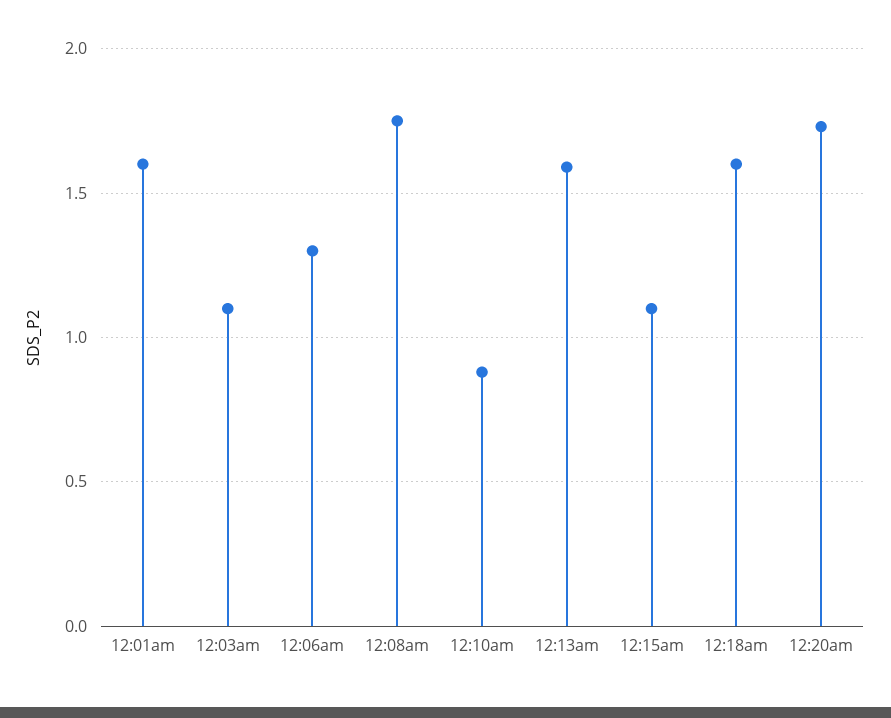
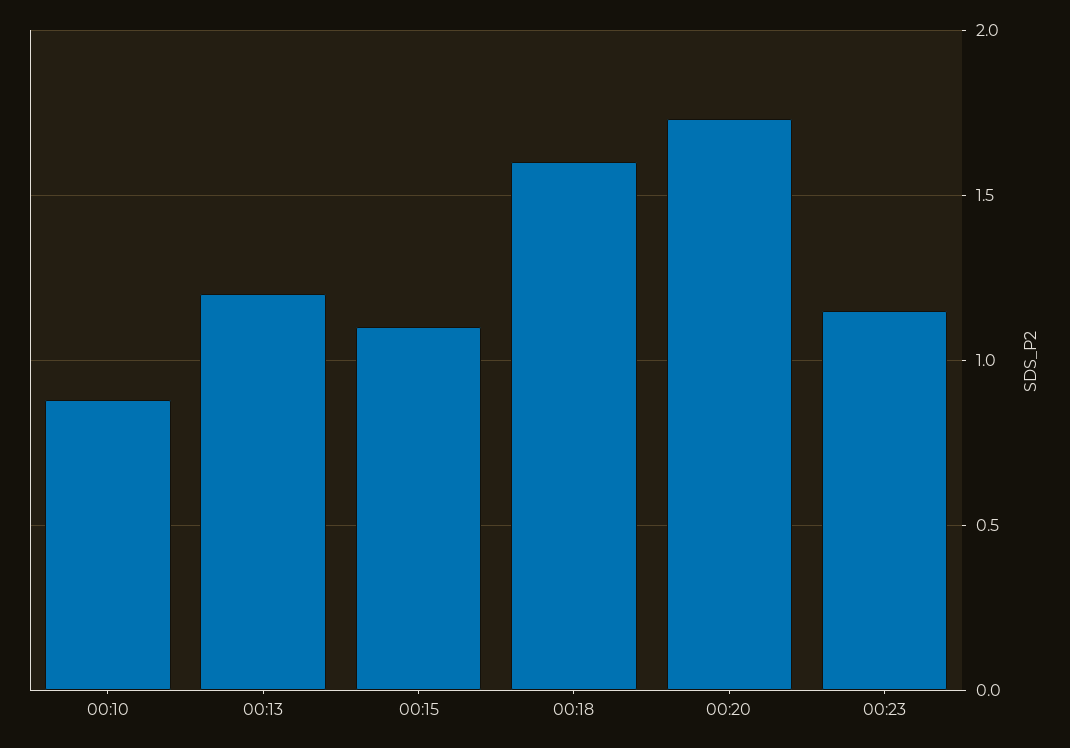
12:01am: 1.6 -> none
12:03am: 1.1 -> none
12:06am: 1.3 -> none
12:08am: 1.75 -> none
12:13am: 1.6 -> 1.2
00:23: none -> 1.15

